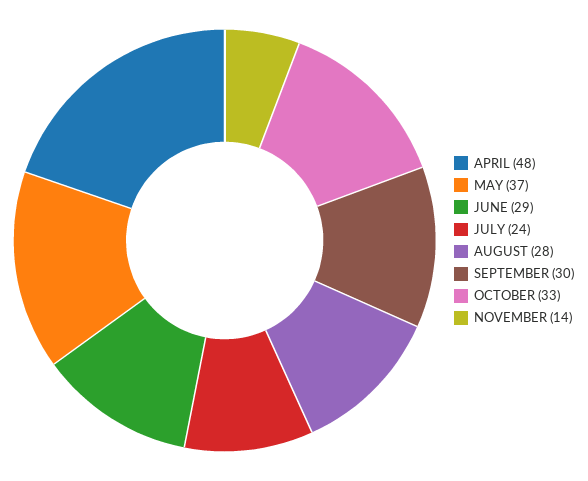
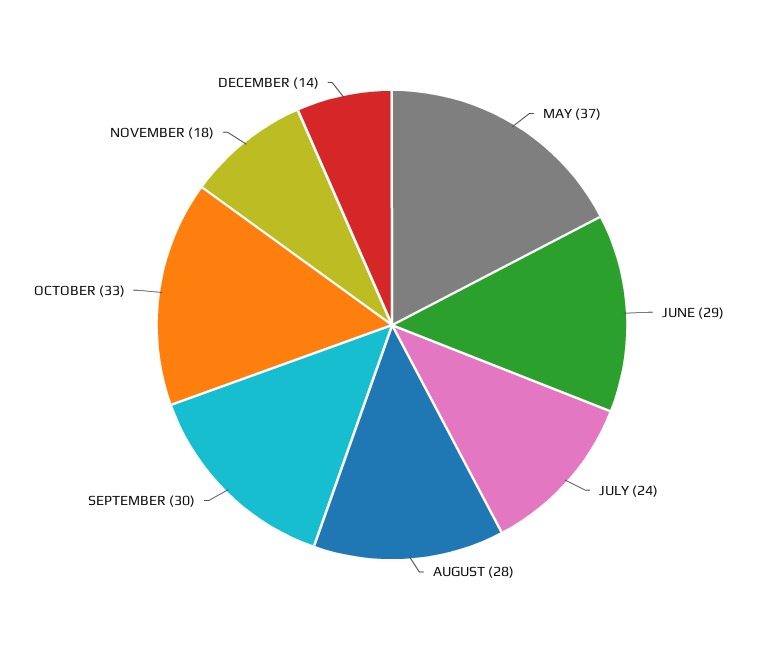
APRIL: 48 -> none
NOVEMBER: 14 -> 18
DECEMBER: none -> 14

